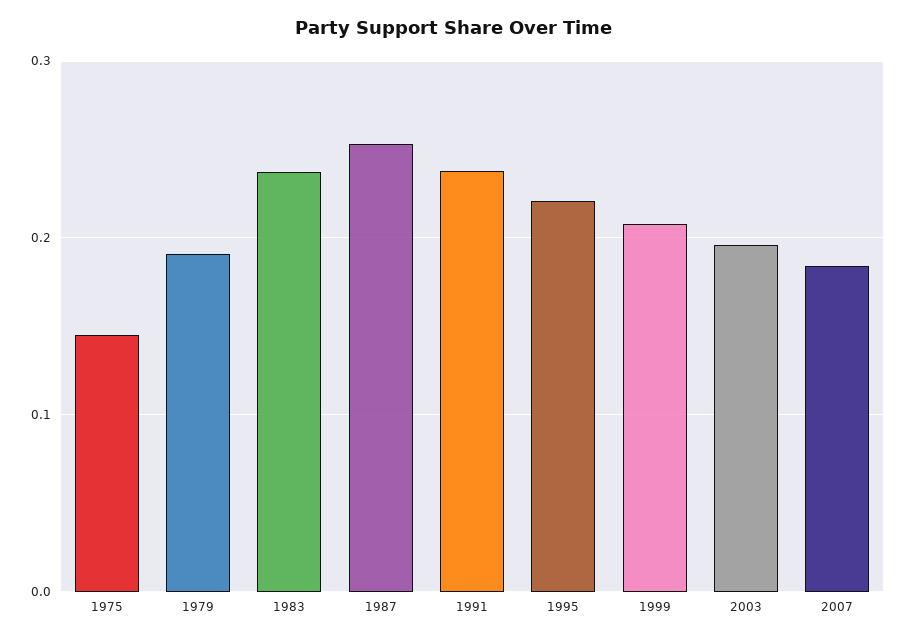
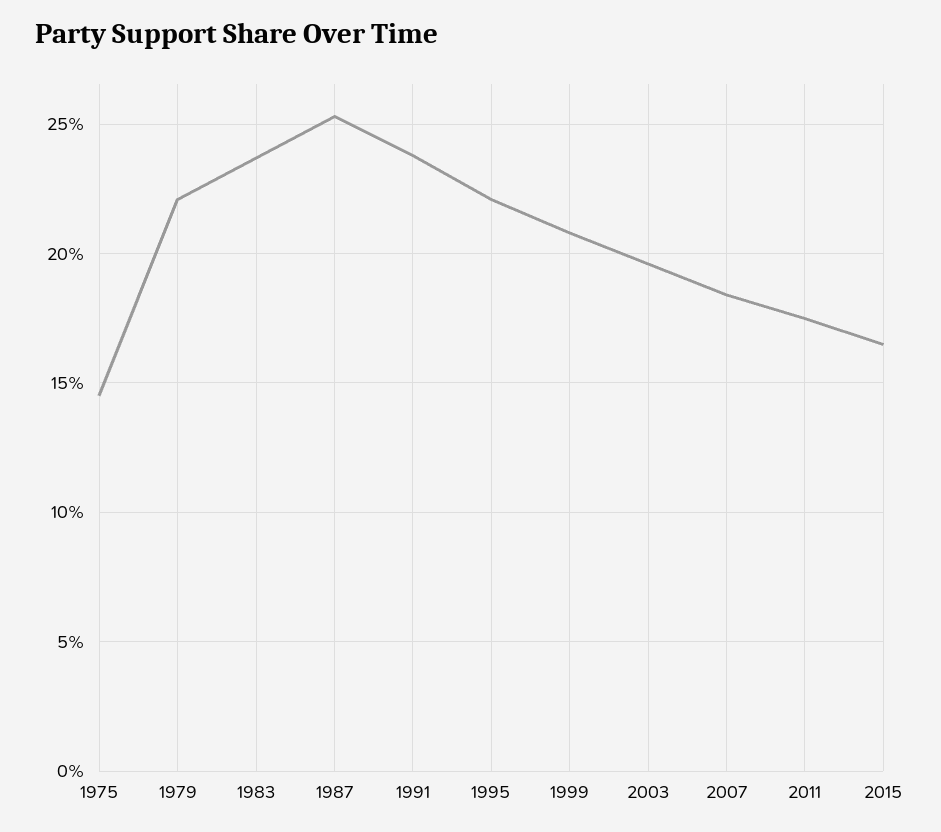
1979: 0.19 -> 0.22
2011: none -> 0.175
2015: none -> 0.165

